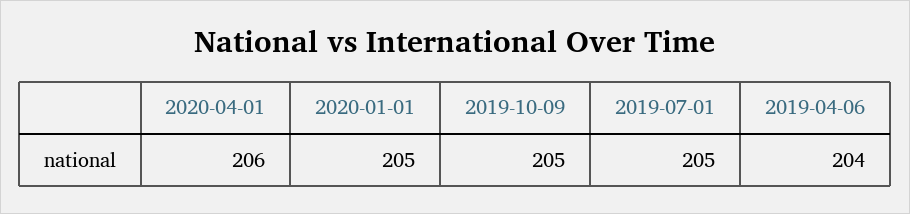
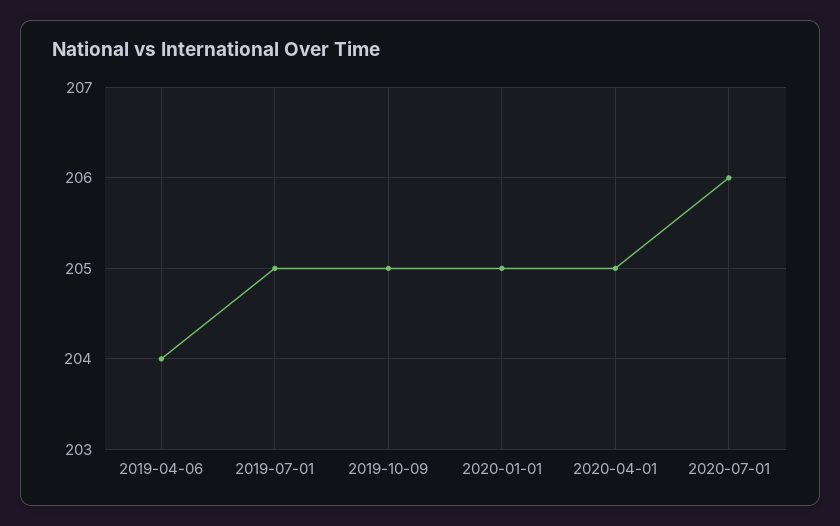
2020-04-01: 206 -> 205
2020-07-01: none -> 206

